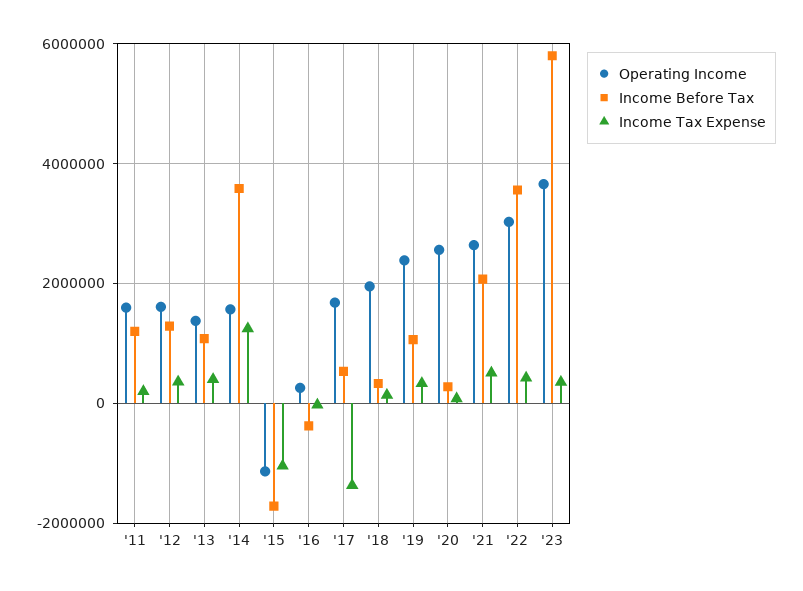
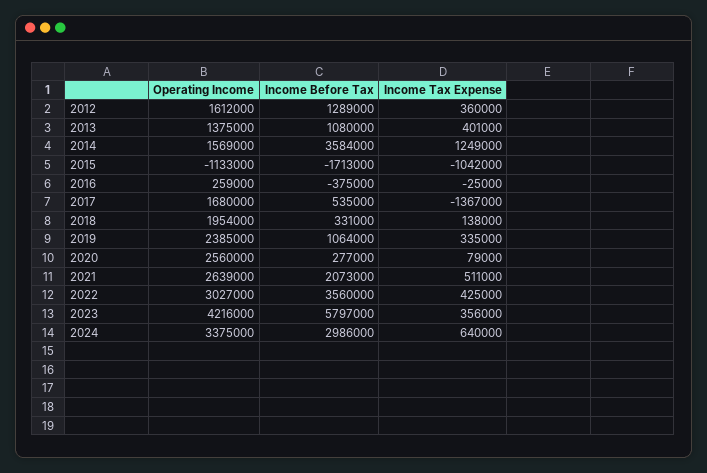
Operating Income, '11: 1600000 -> none
Income Before Tax, '11: 1200000 -> none
Income Tax Expense, '11: 200000 -> none
Operating Income, '23: 3600000 -> 4216000
Operating Income, 2024: none -> 3375000
Income Before Tax, 2024: none -> 2986000
Income Tax Expense, 2024: none -> 640000

